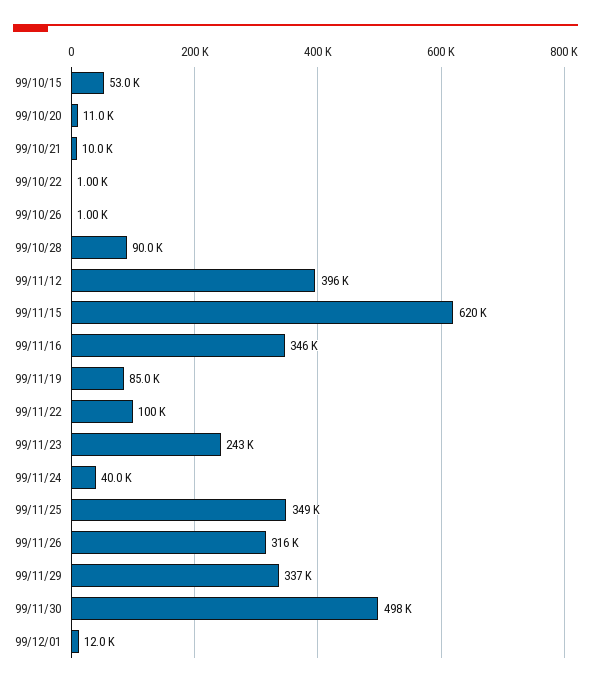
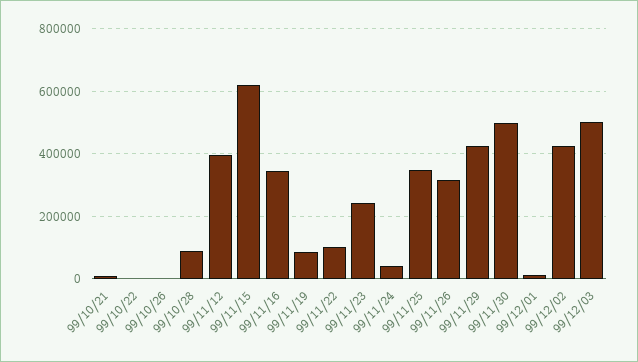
99/10/15: 53000 -> none
99/10/20: 11000 -> none
99/11/29: 337000 -> 420000
99/12/02: none -> 420000
99/12/03: none -> 500000

